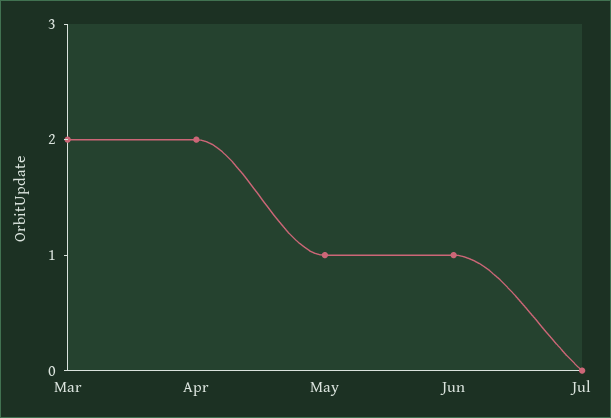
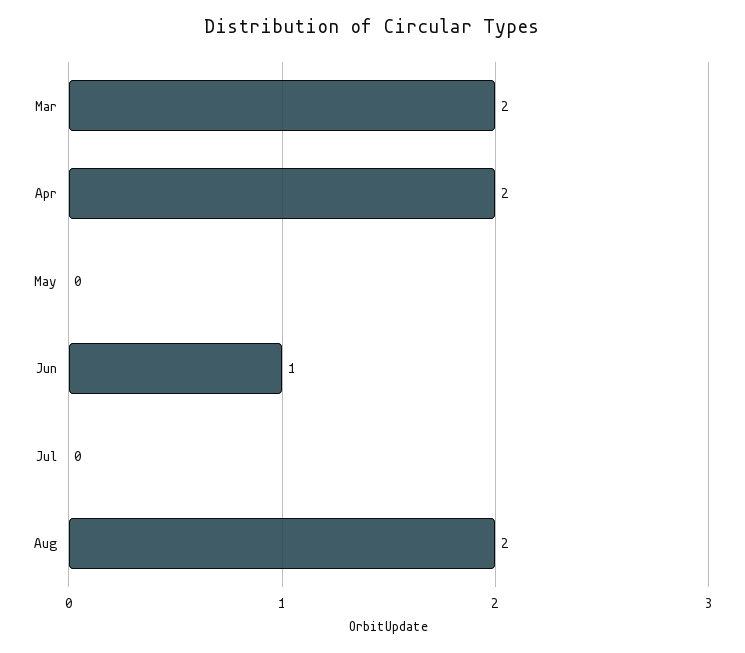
May: 1 -> 0
Aug: none -> 2

